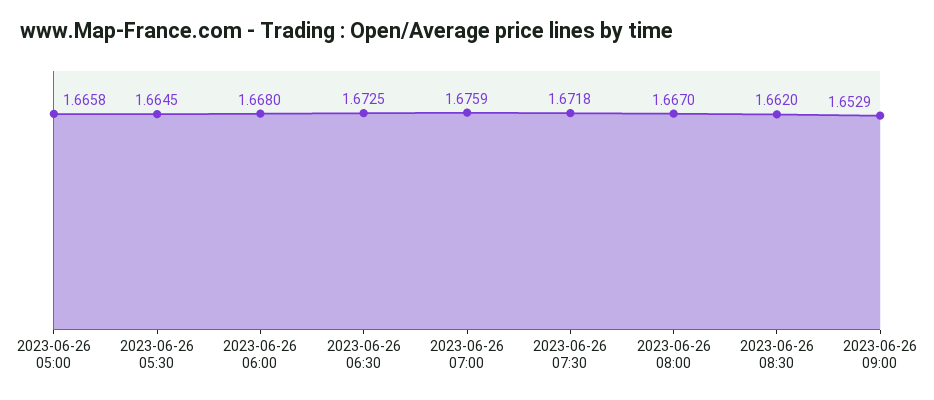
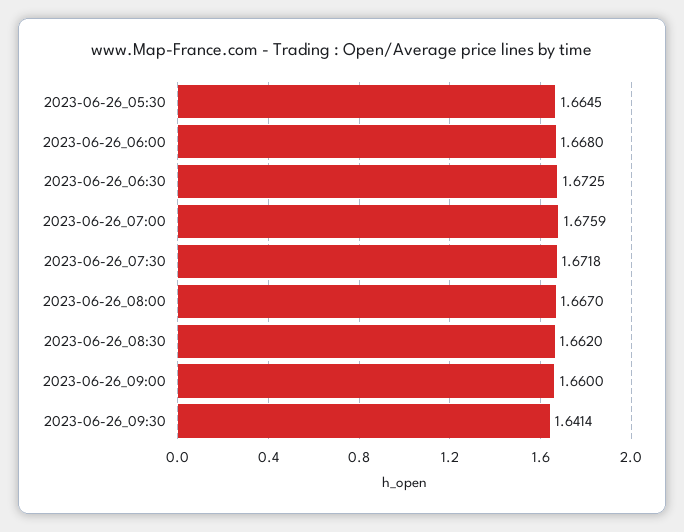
2023-06-26 05:00: 1.6658 -> none
2023-06-26 09:00: 1.6529 -> 1.66
2023-06-26_09:30: none -> 1.6414

